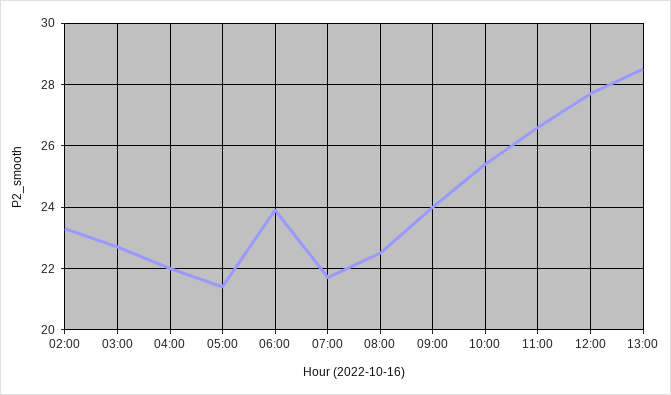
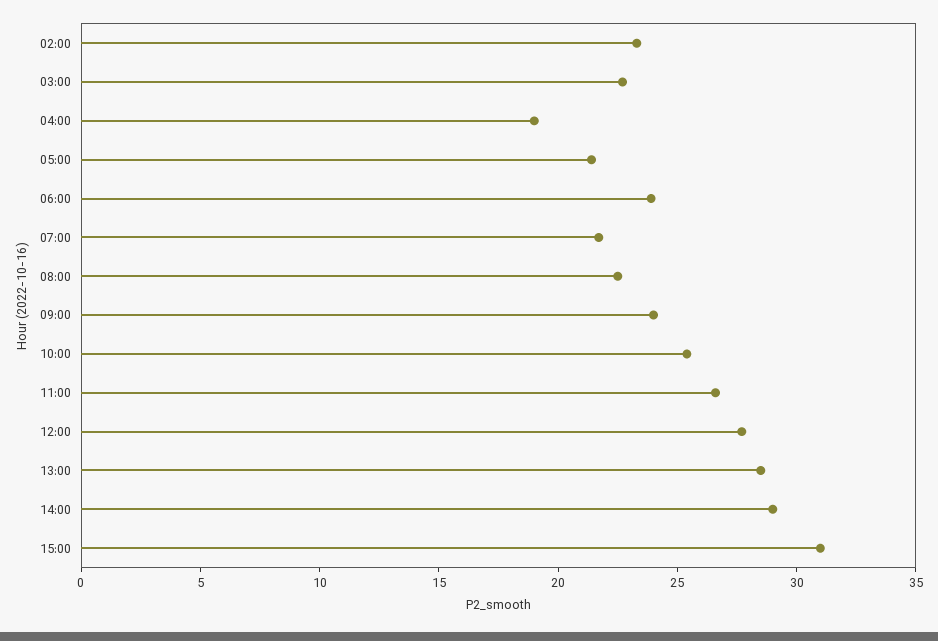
04:00: 22 -> 19
14:00: none -> 29
15:00: none -> 31

